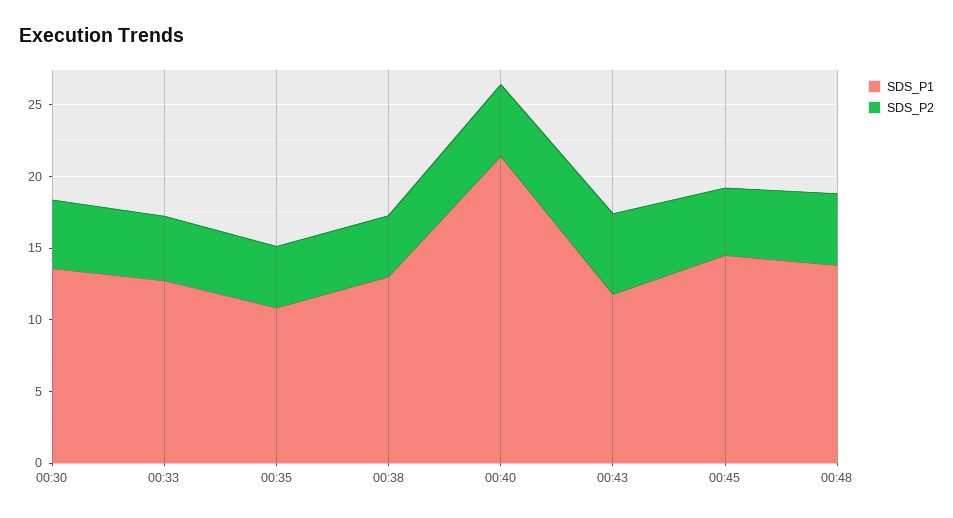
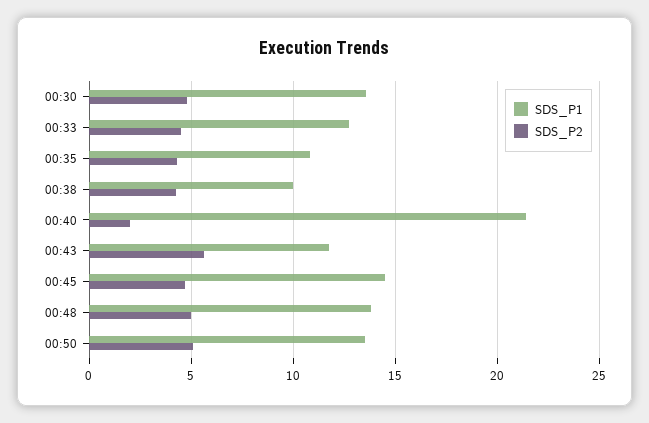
SDS_P1, 00:38: 13 -> 10
SDS_P2, 00:40: 5 -> 2
SDS_P1, 00:50: none -> 13.5
SDS_P2, 00:50: none -> 5

